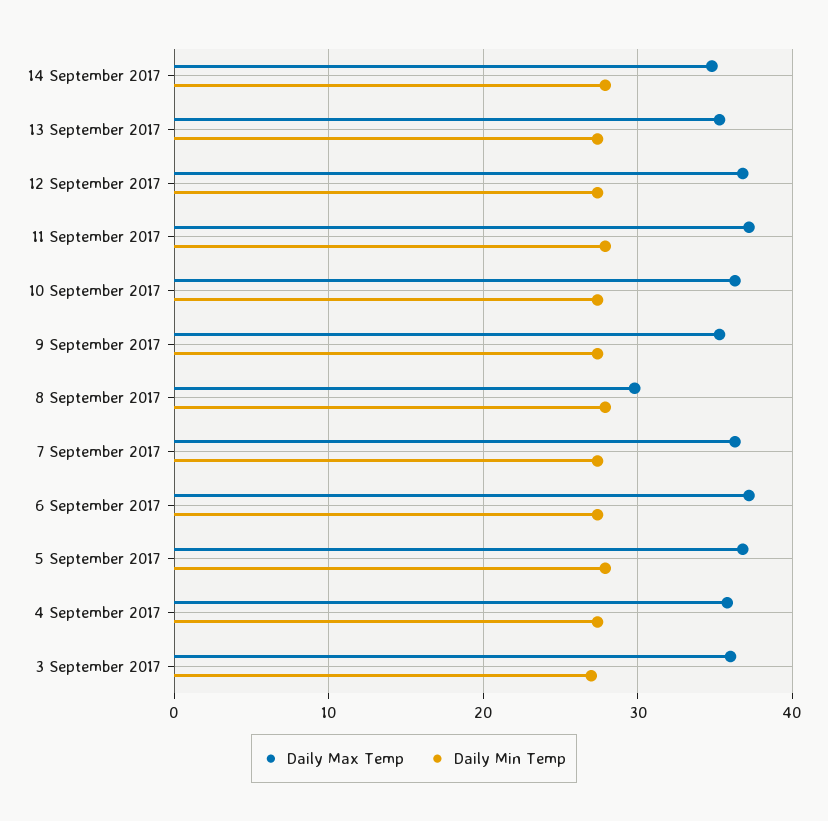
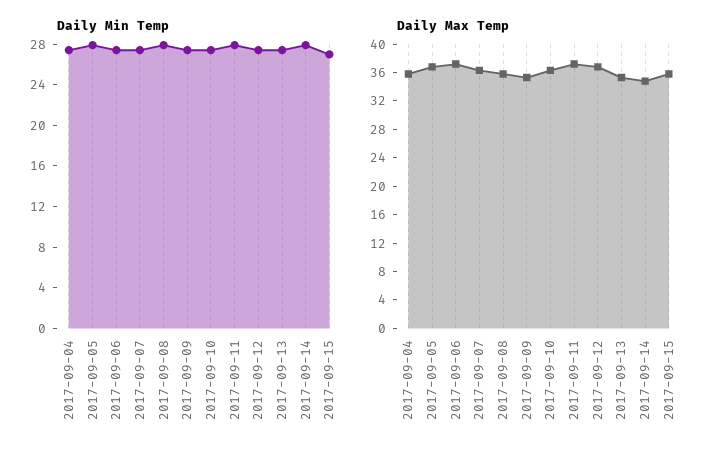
Daily Max Temp, 8 September 2017: 30 -> 36
Daily Max Temp, 3 September 2017: 36 -> none
Daily Min Temp, 3 September 2017: 27 -> none
Daily Min Temp, 2017-09-15: none -> 27
Daily Max Temp, 2017-09-15: none -> 36

